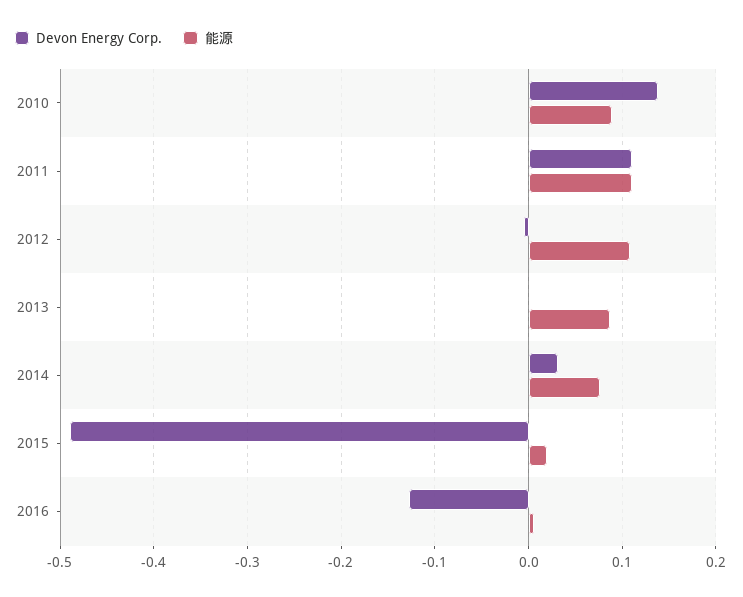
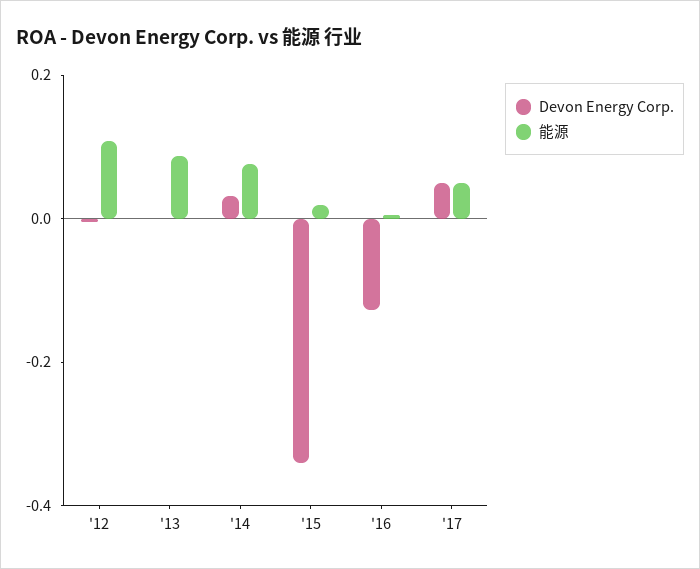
Devon Energy Corp., 2010: 0.14 -> none
能源, 2010: 0.09 -> none
Devon Energy Corp., 2011: 0.11 -> none
能源, 2011: 0.11 -> none
Devon Energy Corp., 2015: -0.49 -> -0.35
Devon Energy Corp., '17: none -> 0.05
能源, '17: none -> 0.05

